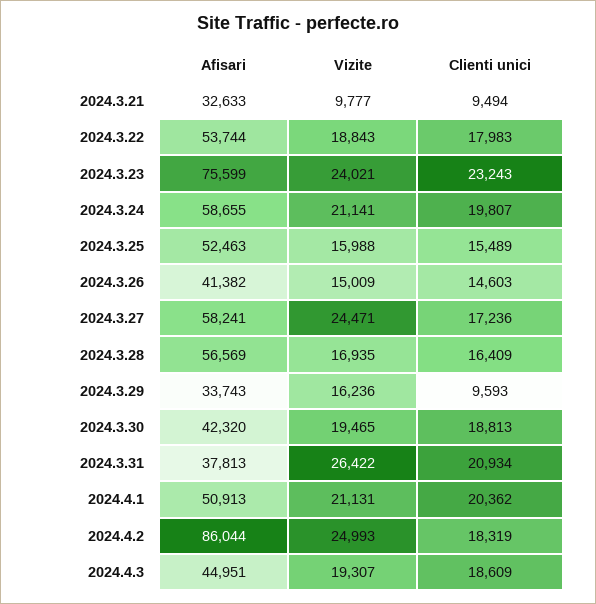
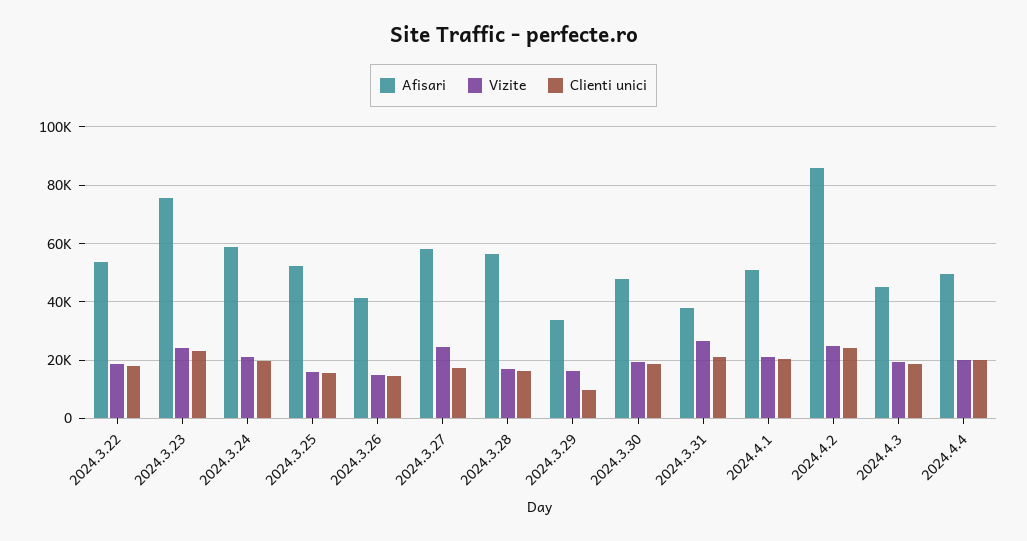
Afisari, 2024.3.21: 32633 -> none
Vizite, 2024.3.21: 9777 -> none
Clienti unici, 2024.3.21: 9494 -> none
Afisari, 2024.3.30: 42320 -> 47500
Clienti unici, 2024.4.2: 18319 -> 25000
Afisari, 2024.4.4: none -> 50000
Vizite, 2024.4.4: none -> 20000
Clienti unici, 2024.4.4: none -> 20000

